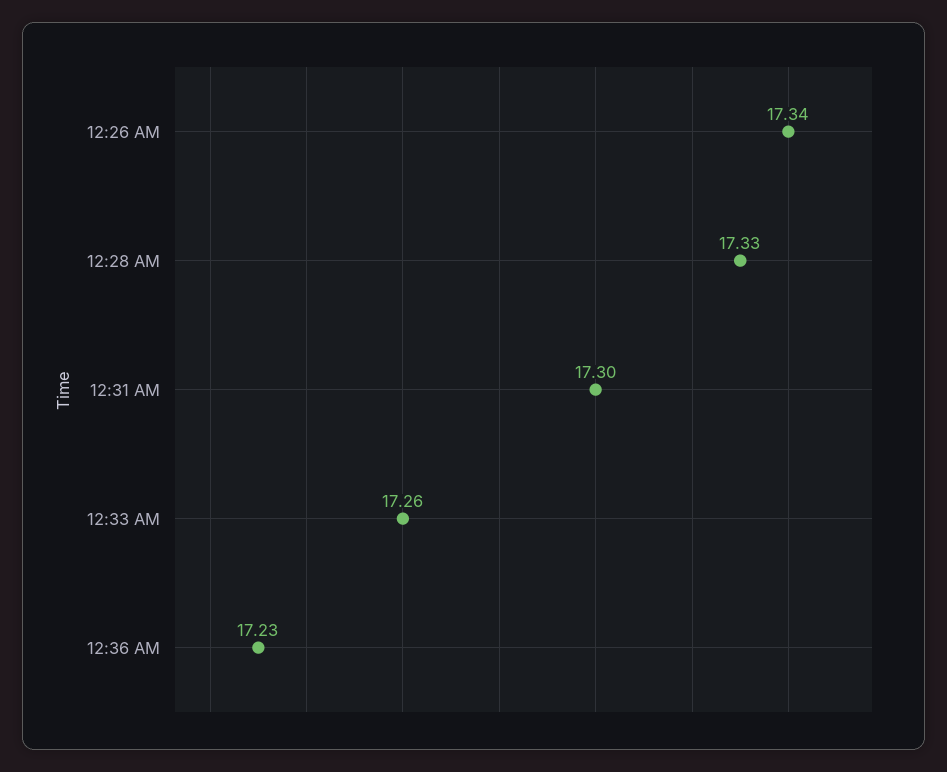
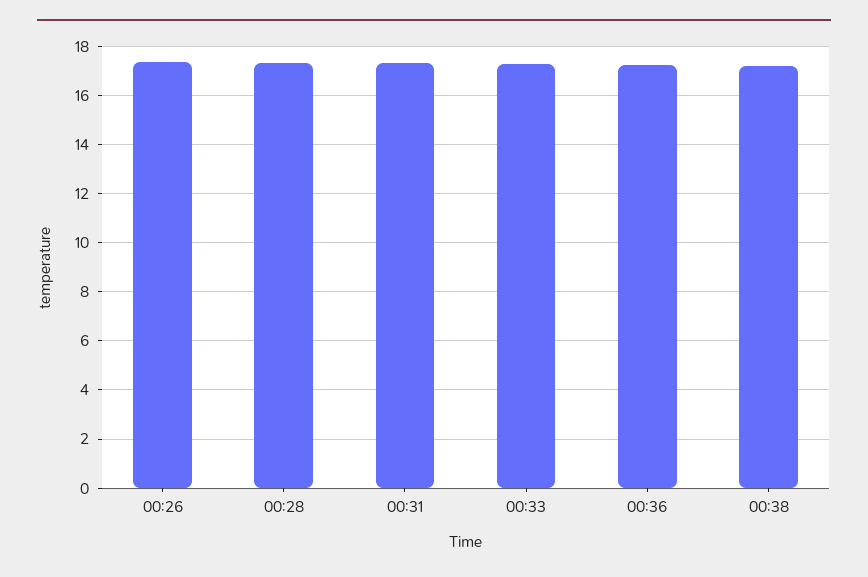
00:38: none -> 17.25

